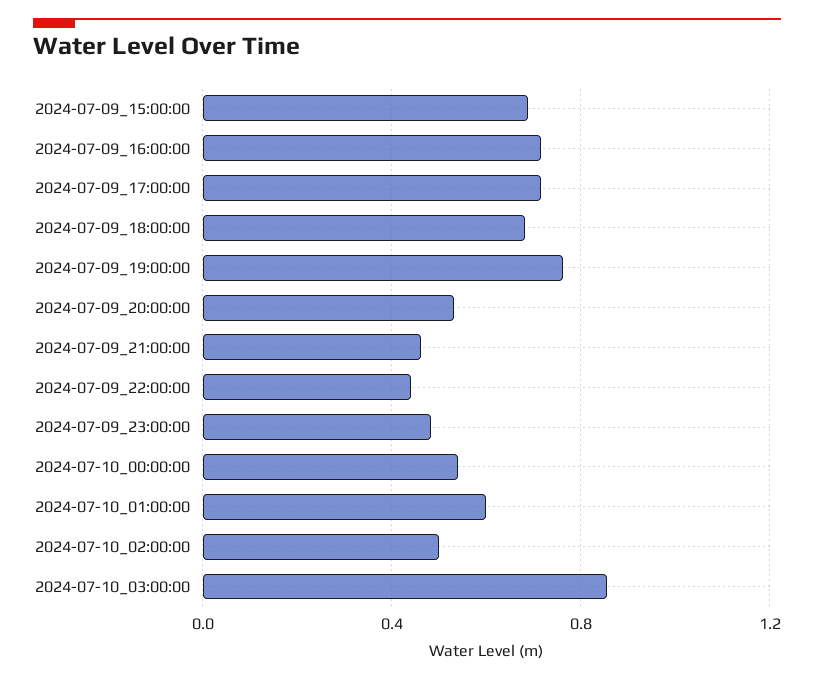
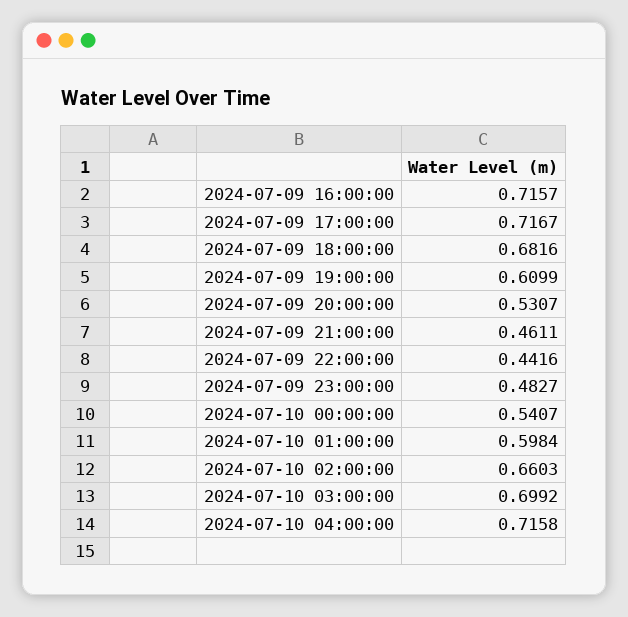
2024-07-09_15:00:00: 0.7 -> none
2024-07-09_19:00:00: 0.75 -> 0.6099
2024-07-10_02:00:00: 0.5 -> 0.6603
2024-07-10_03:00:00: 0.85 -> 0.6992
2024-07-10 04:00:00: none -> 0.7158

